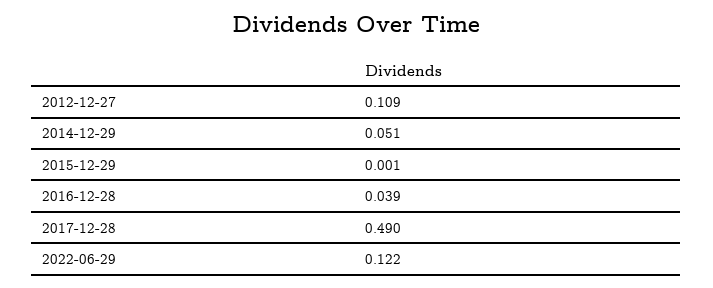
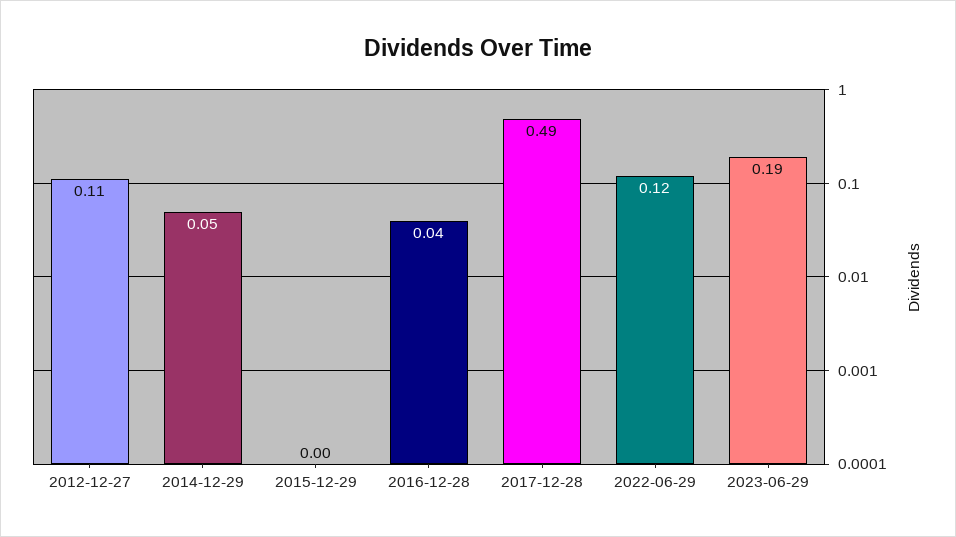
2023-06-29: none -> 0.19

